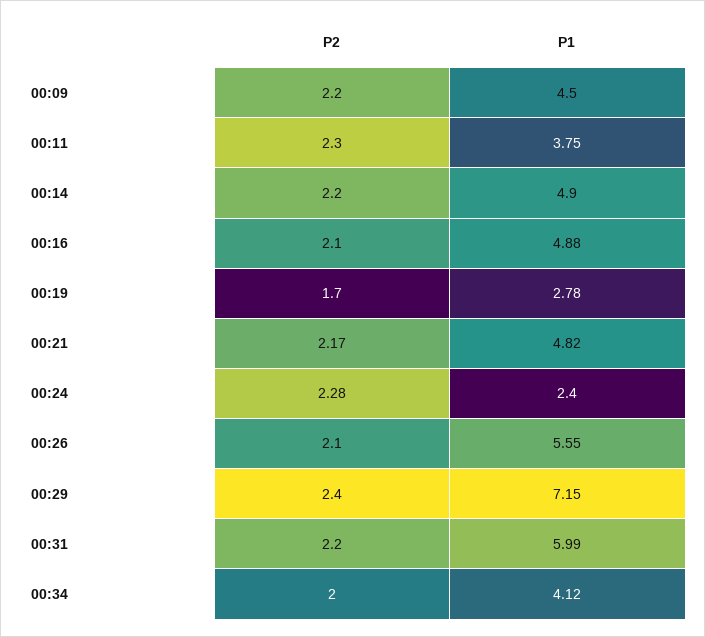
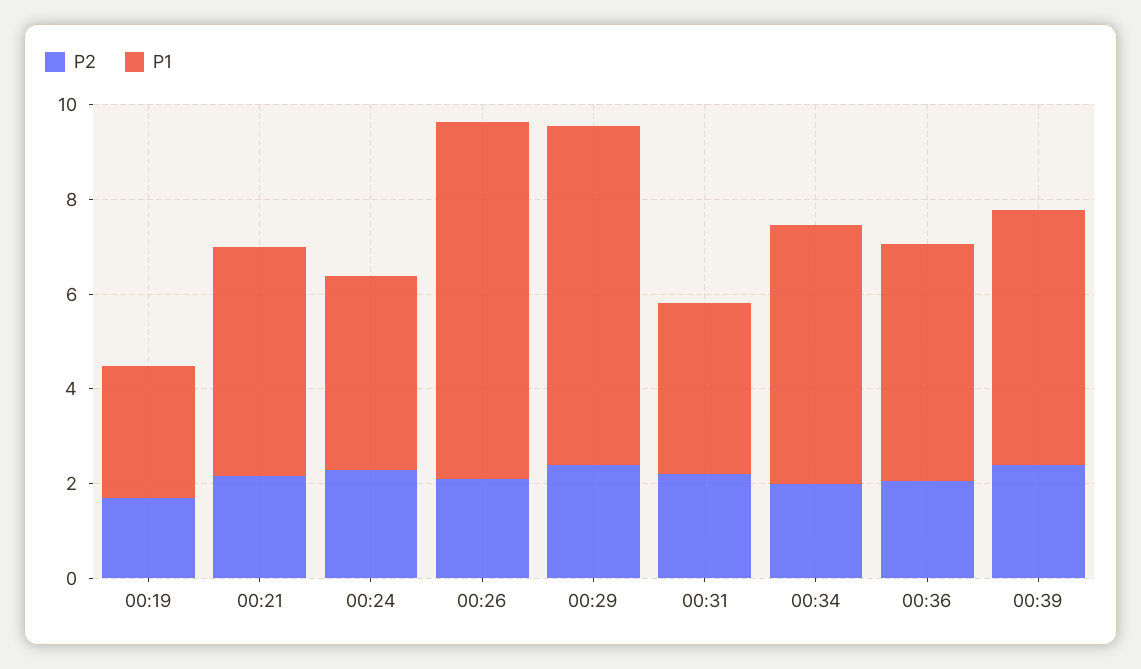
P2, 00:09: 2.2 -> none
P1, 00:09: 4.5 -> none
P2, 00:11: 2.3 -> none
P1, 00:11: 3.75 -> none
P2, 00:14: 2.2 -> none
P1, 00:14: 4.9 -> none
P2, 00:16: 2.1 -> none
P1, 00:16: 4.88 -> none
P1, 00:24: 2.4 -> 4
P1, 00:26: 5.55 -> 7.5
P1, 00:31: 5.99 -> 3.5
P1, 00:34: 4.12 -> 5.5
P2, 00:36: none -> 2
P1, 00:36: none -> 5
P2, 00:39: none -> 2.5
P1, 00:39: none -> 5.5

